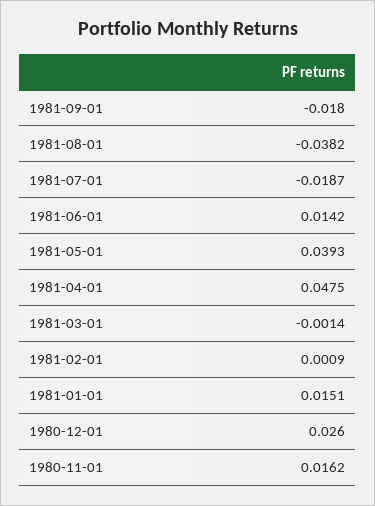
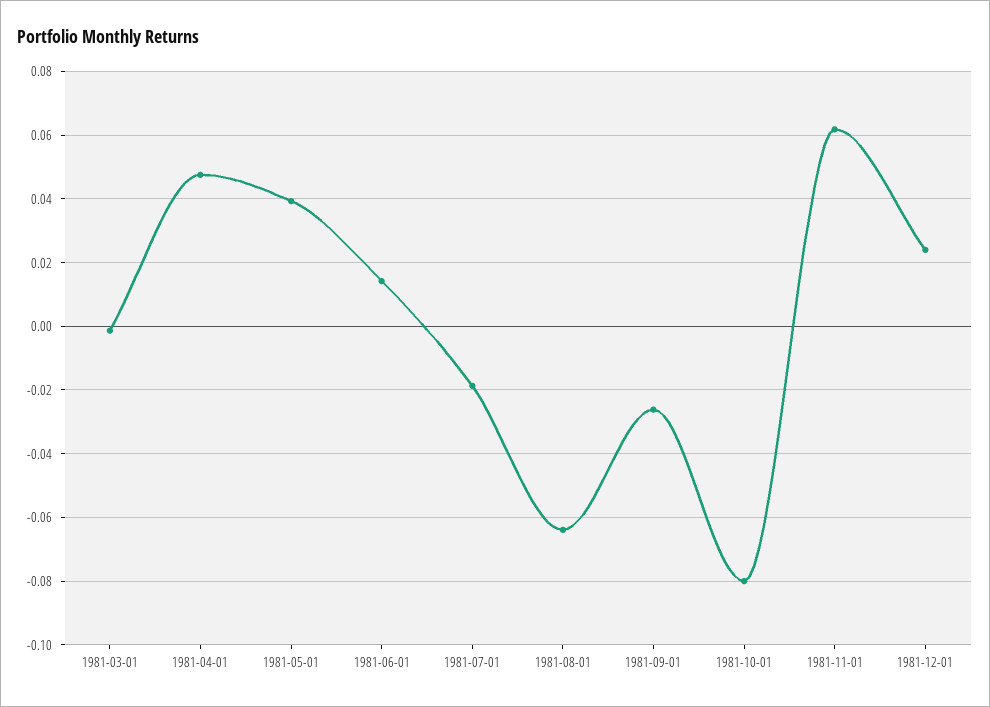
1981-09-01: -0.018 -> -0.026
1981-08-01: -0.0382 -> -0.064
1981-02-01: 0.0009 -> none
1981-01-01: 0.0151 -> none
1980-12-01: 0.026 -> none
1980-11-01: 0.0162 -> none
1981-10-01: none -> -0.08
1981-11-01: none -> 0.062
1981-12-01: none -> 0.024

